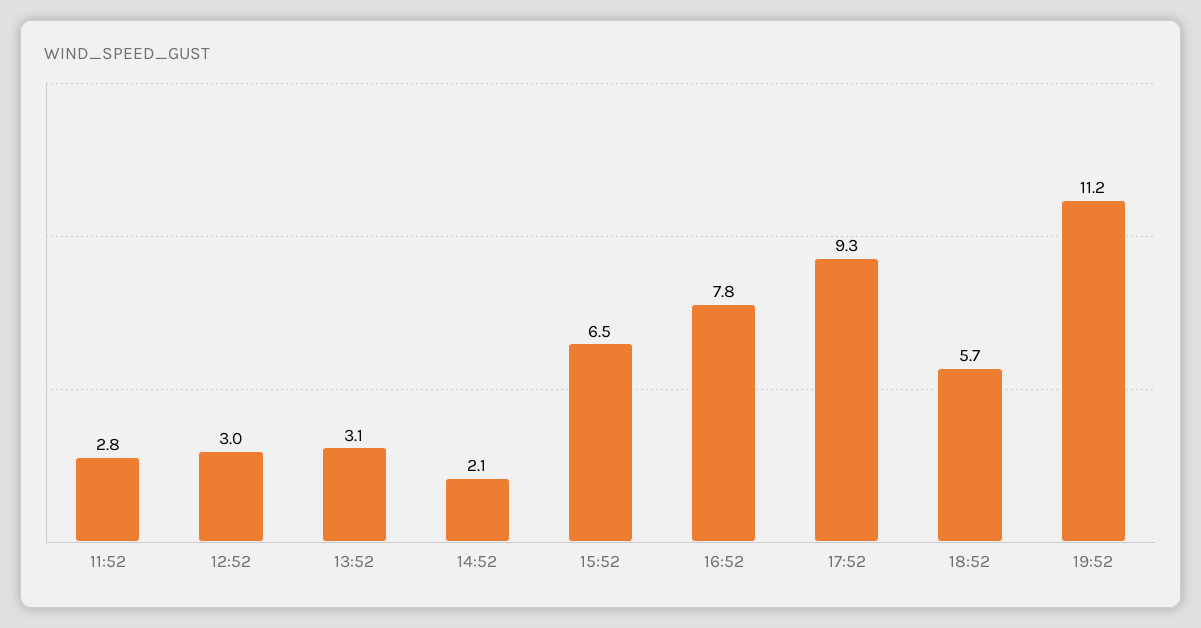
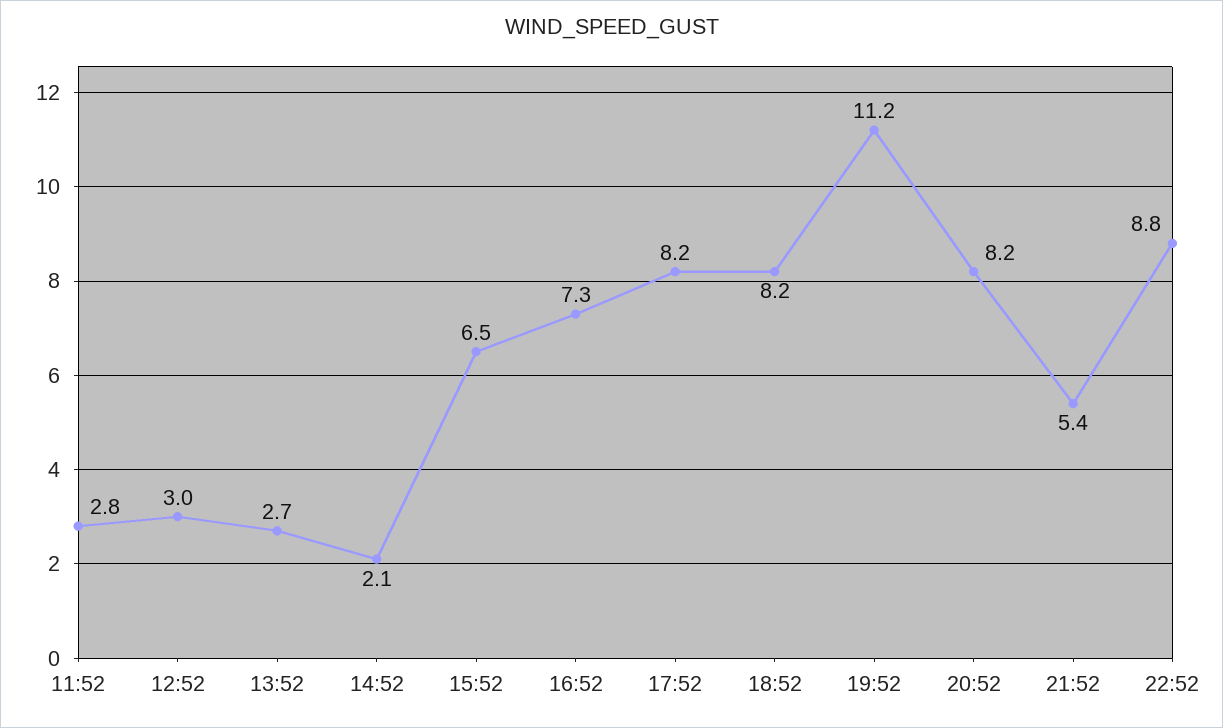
13:52: 3.1 -> 2.7
16:52: 7.8 -> 7.3
17:52: 9.3 -> 8.2
18:52: 5.7 -> 8.2
20:52: none -> 8.2
21:52: none -> 5.4
22:52: none -> 8.8

